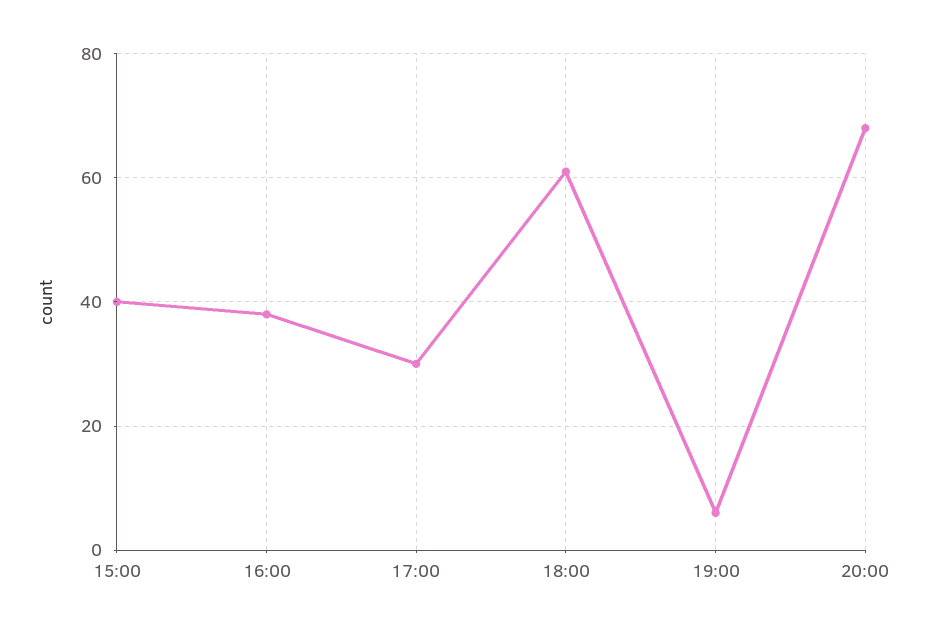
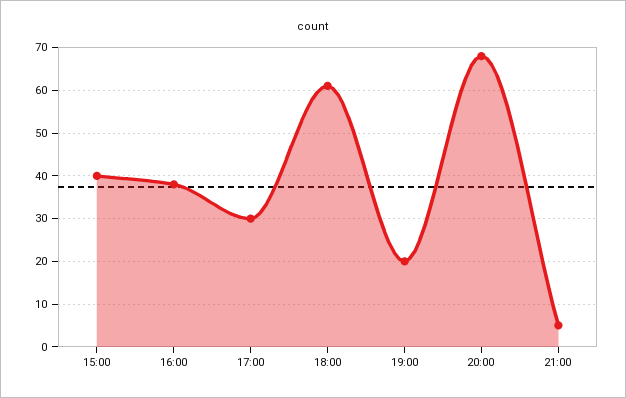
19:00: 5 -> 20
21:00: none -> 5

